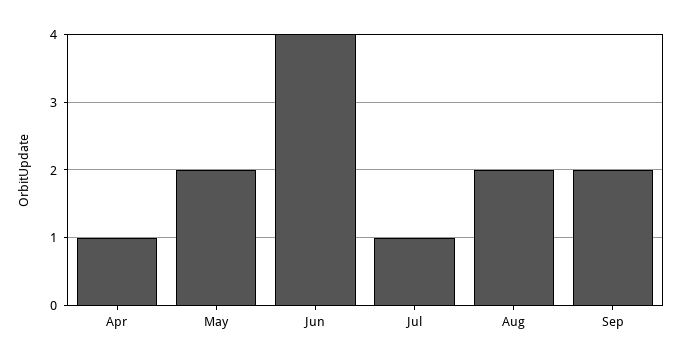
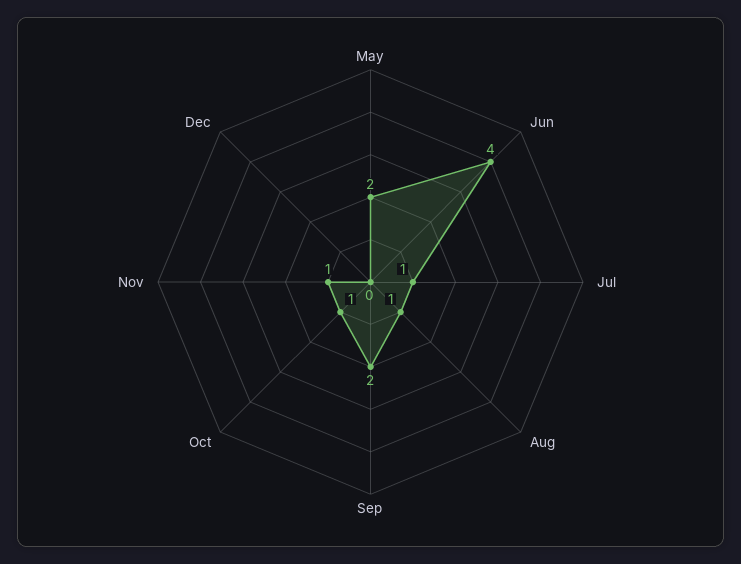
Apr: 1 -> none
Aug: 2 -> 1
Oct: none -> 1
Nov: none -> 1
Dec: none -> 0

